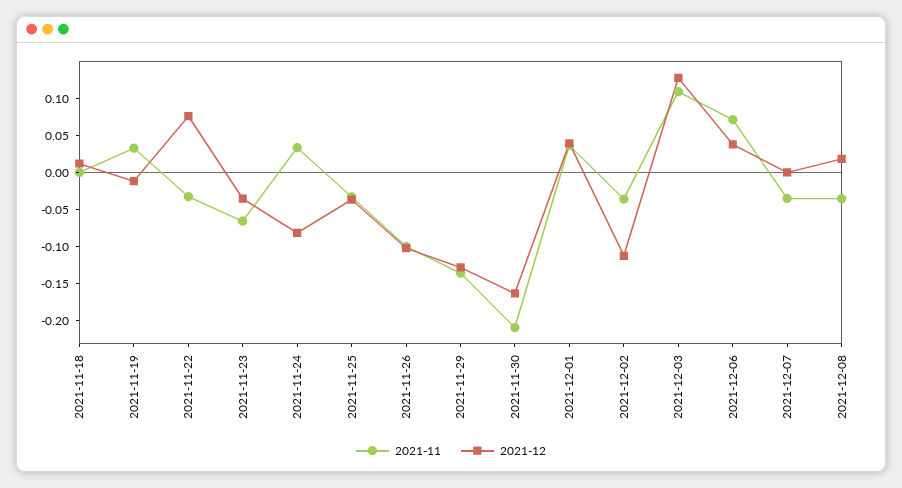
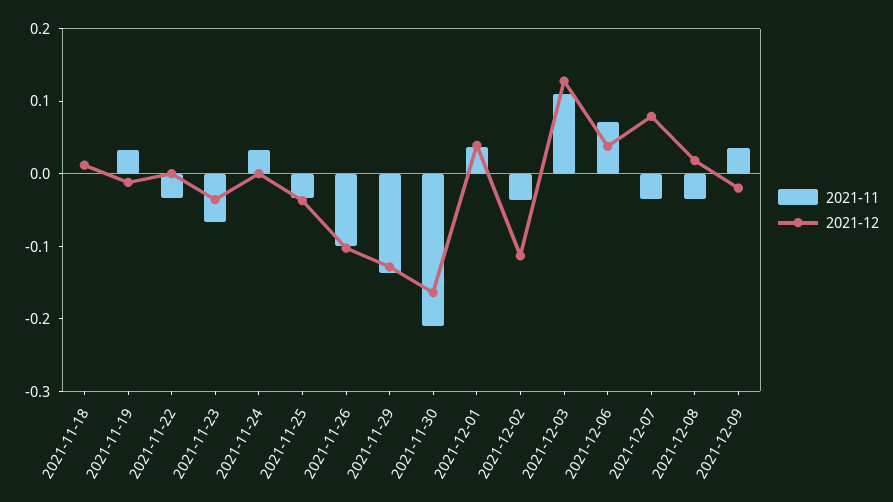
2021-12, 2021-11-22: 0.075 -> 0
2021-12, 2021-11-24: -0.075 -> 0
2021-12, 2021-12-07: 0 -> 0.08
2021-11, 2021-12-09: none -> 0.04
2021-12, 2021-12-09: none -> -0.02

